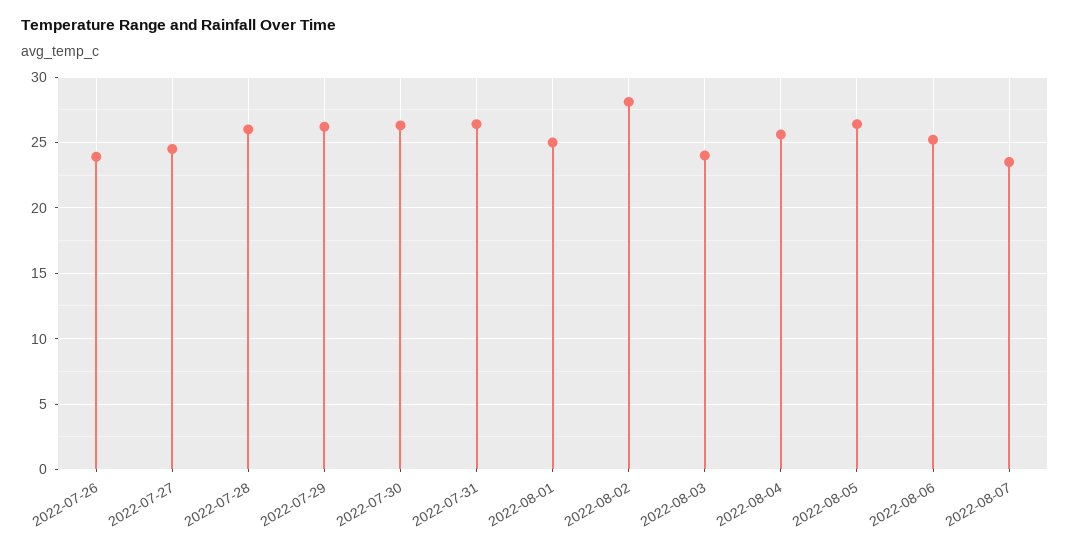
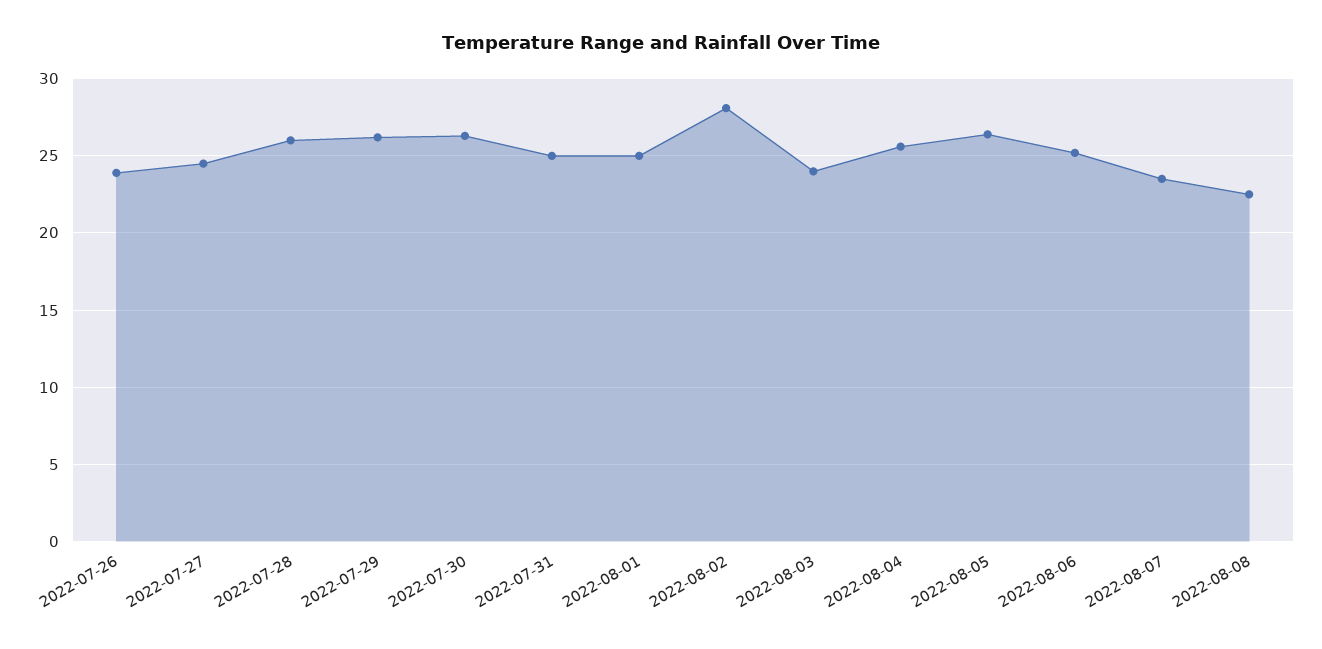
2022-07-31: 26.5 -> 25
2022-08-08: none -> 22.5

